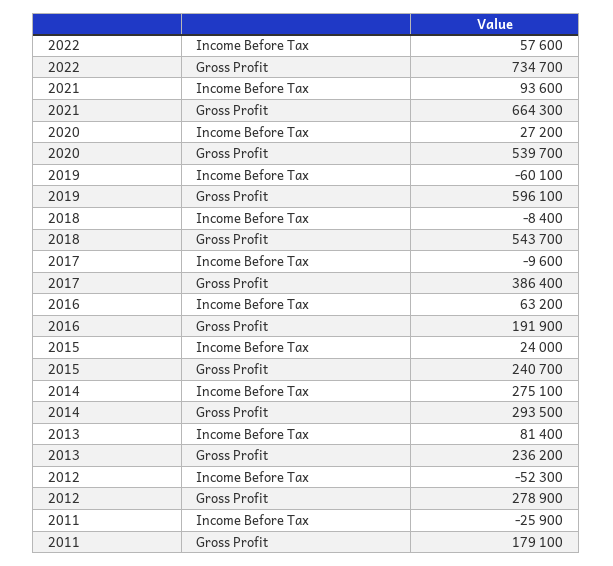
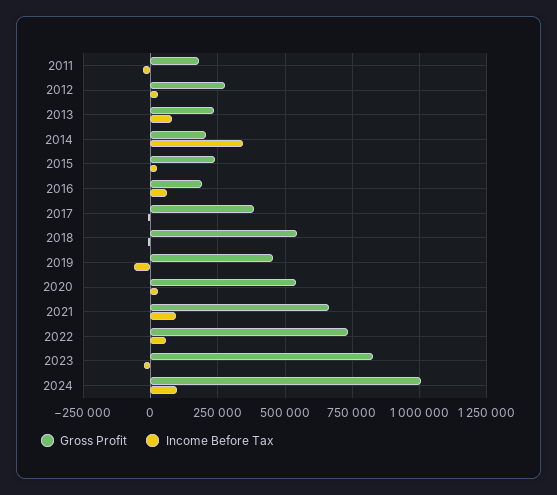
Gross Profit, 2019: 596100 -> 450000
Income Before Tax, 2014: 275100 -> 350000
Gross Profit, 2014: 293500 -> 200000
Income Before Tax, 2012: -52300 -> 25000
Gross Profit, 2023: none -> 825000
Income Before Tax, 2023: none -> -25000
Gross Profit, 2024: none -> 1000000
Income Before Tax, 2024: none -> 100000

